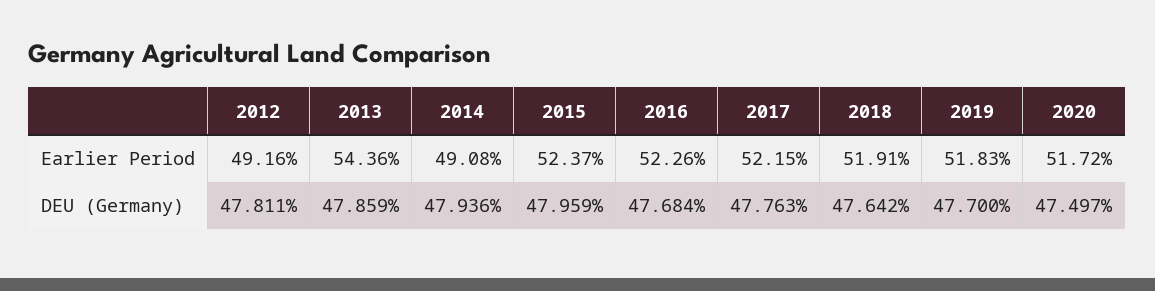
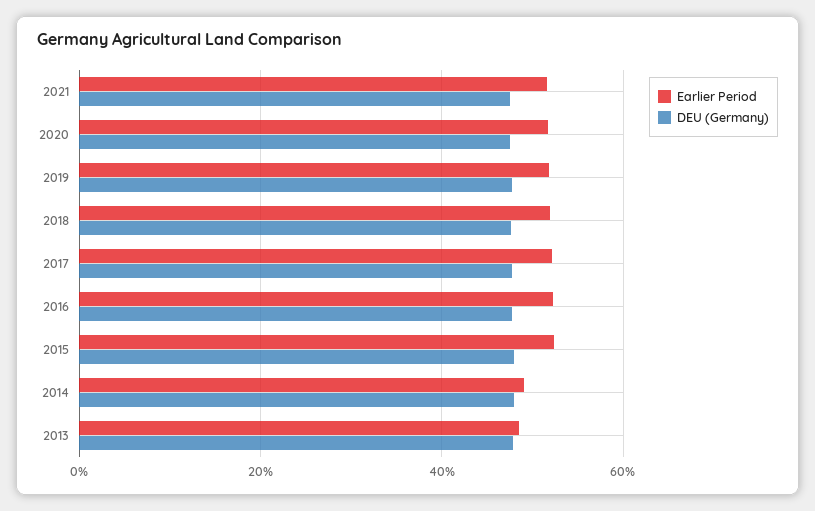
Earlier Period, 2012: 49.16 -> none
Earlier Period, 2013: 54.36 -> 48
DEU (Germany), 2012: 47.811 -> none
Earlier Period, 2021: none -> 52
DEU (Germany), 2021: none -> 48

